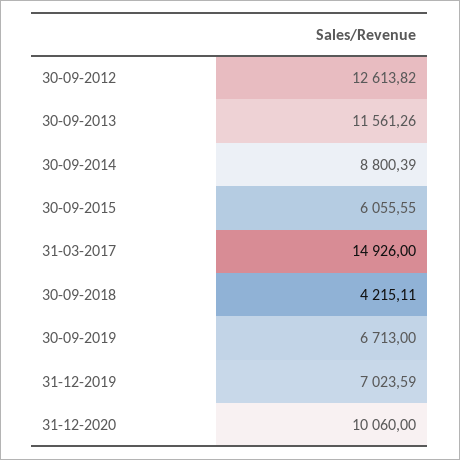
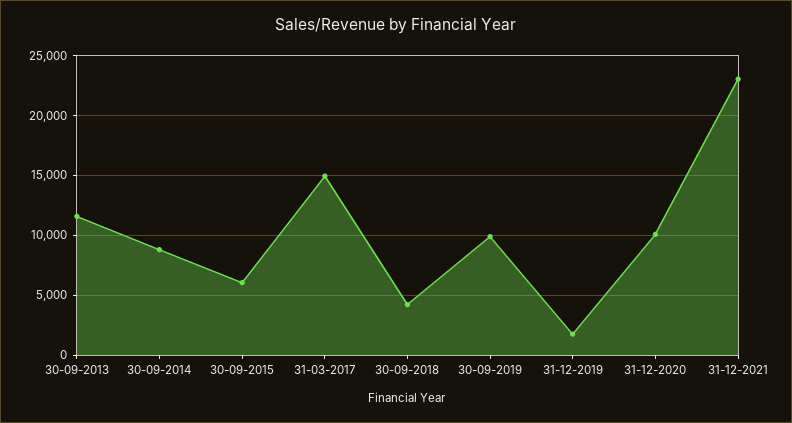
30-09-2012: 12613.82 -> none
30-09-2019: 6713 -> 10000
31-12-2019: 7023.59 -> 2000
31-12-2021: none -> 23000

